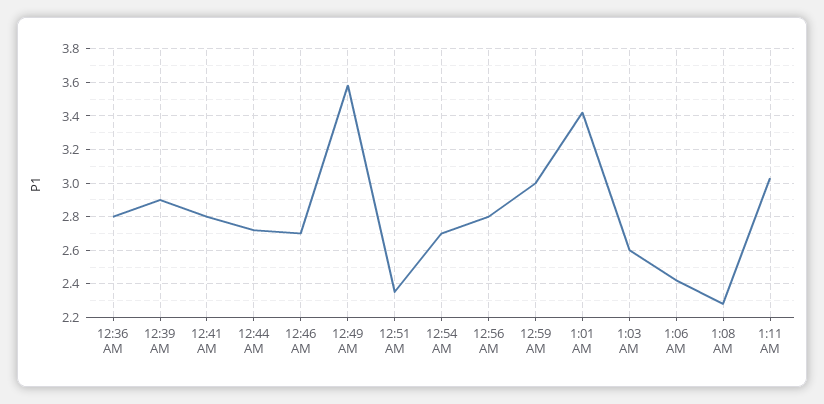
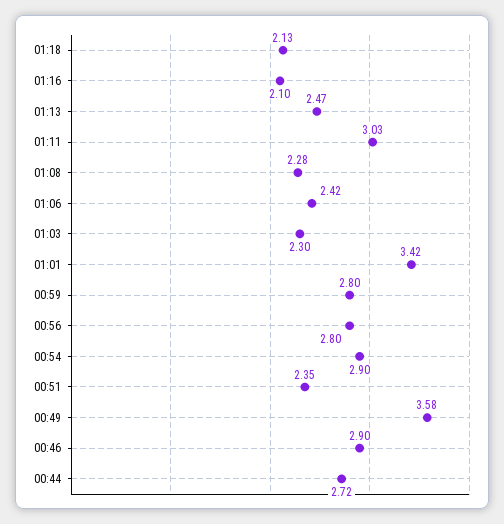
12:36 AM: 2.8 -> none
12:39 AM: 2.9 -> none
12:41 AM: 2.8 -> none
12:46 AM: 2.7 -> 2.9
12:54 AM: 2.7 -> 2.9
12:59 AM: 3 -> 2.8
1:03 AM: 2.6 -> 2.3
01:18: none -> 2.13
01:16: none -> 2.1
01:13: none -> 2.47

